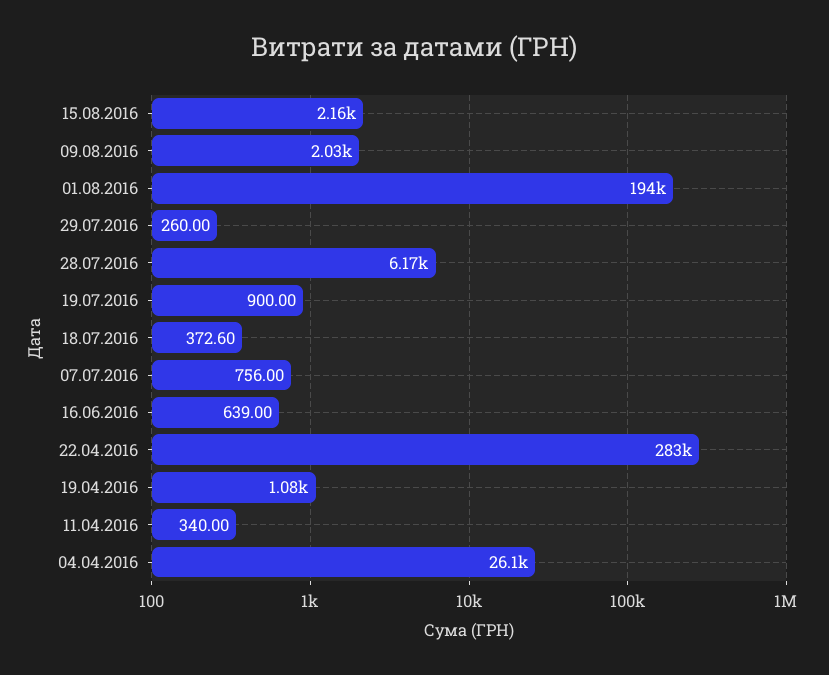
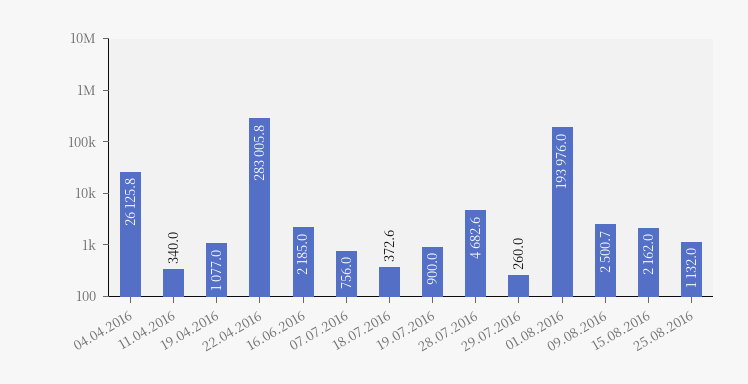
09.08.2016: 2030 -> 2500.7
28.07.2016: 6170 -> 4682.6
16.06.2016: 639 -> 2185
25.08.2016: none -> 1132

